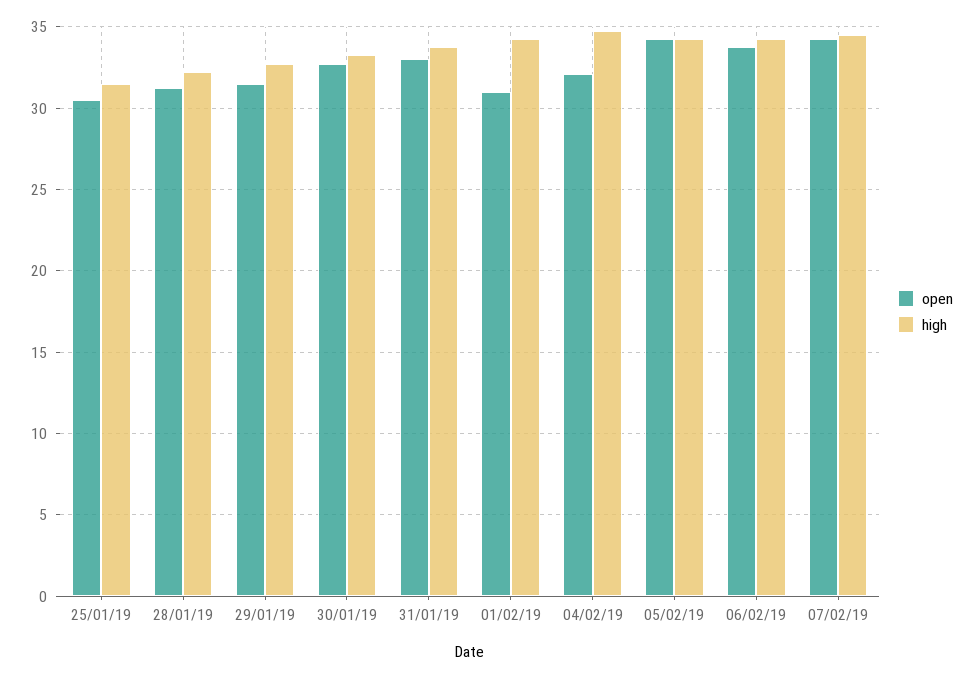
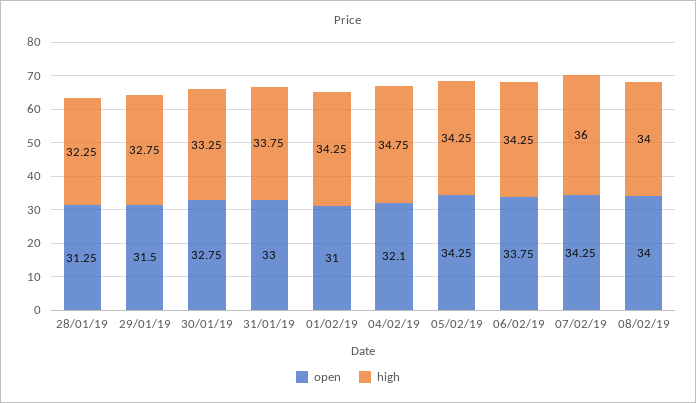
open, 25/01/19: 30.5 -> none
high, 25/01/19: 31.5 -> none
high, 07/02/19: 34.5 -> 36
open, 08/02/19: none -> 34
high, 08/02/19: none -> 34

